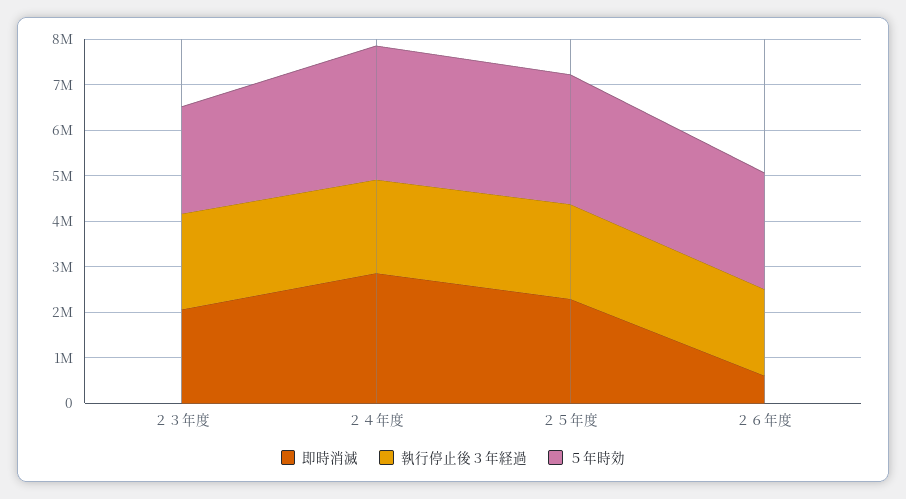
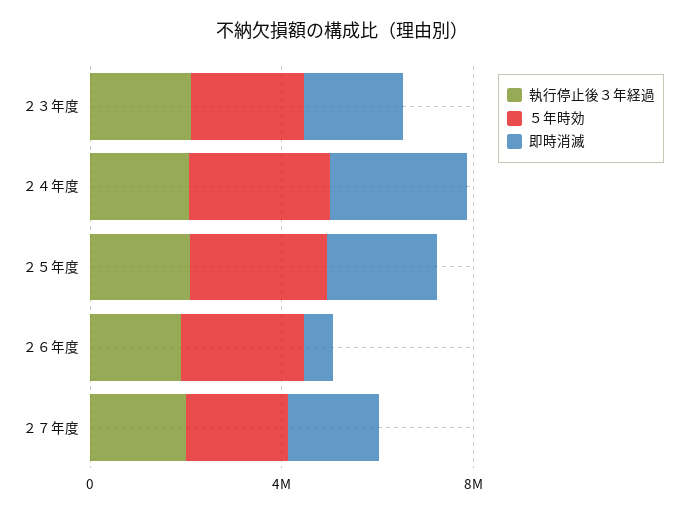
執行停止後３年経過, ２７年度: none -> 2000000
５年時効, ２７年度: none -> 2000000
即時消滅, ２７年度: none -> 2000000

